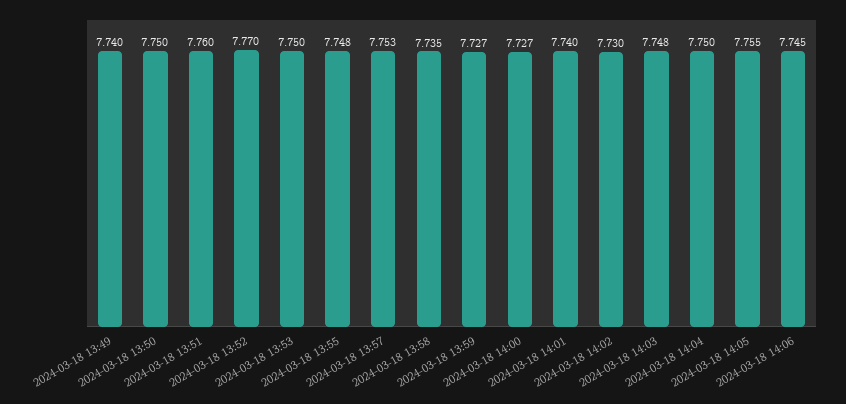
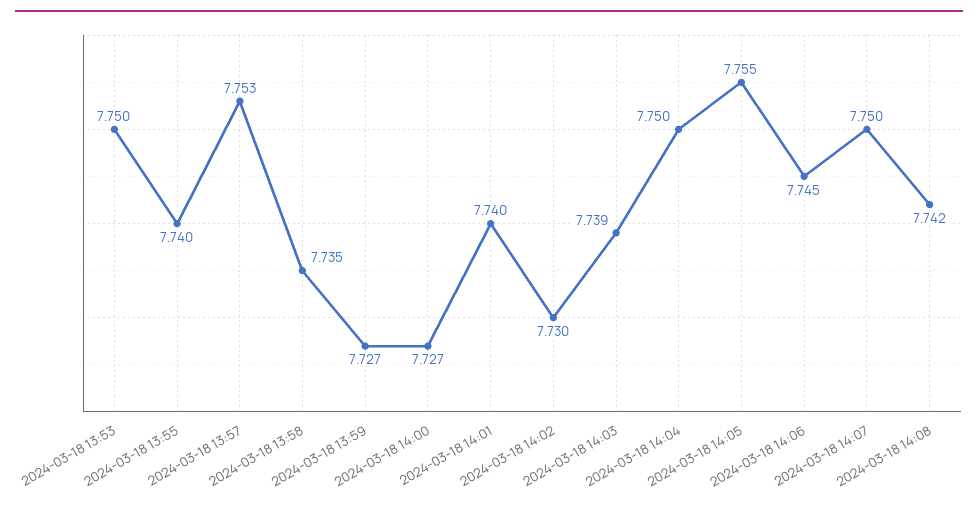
2024-03-18 13:49: 7.74 -> none
2024-03-18 13:50: 7.75 -> none
2024-03-18 13:51: 7.76 -> none
2024-03-18 13:52: 7.77 -> none
2024-03-18 13:55: 7.748 -> 7.74
2024-03-18 14:03: 7.748 -> 7.739
2024-03-18 14:07: none -> 7.75
2024-03-18 14:08: none -> 7.742

